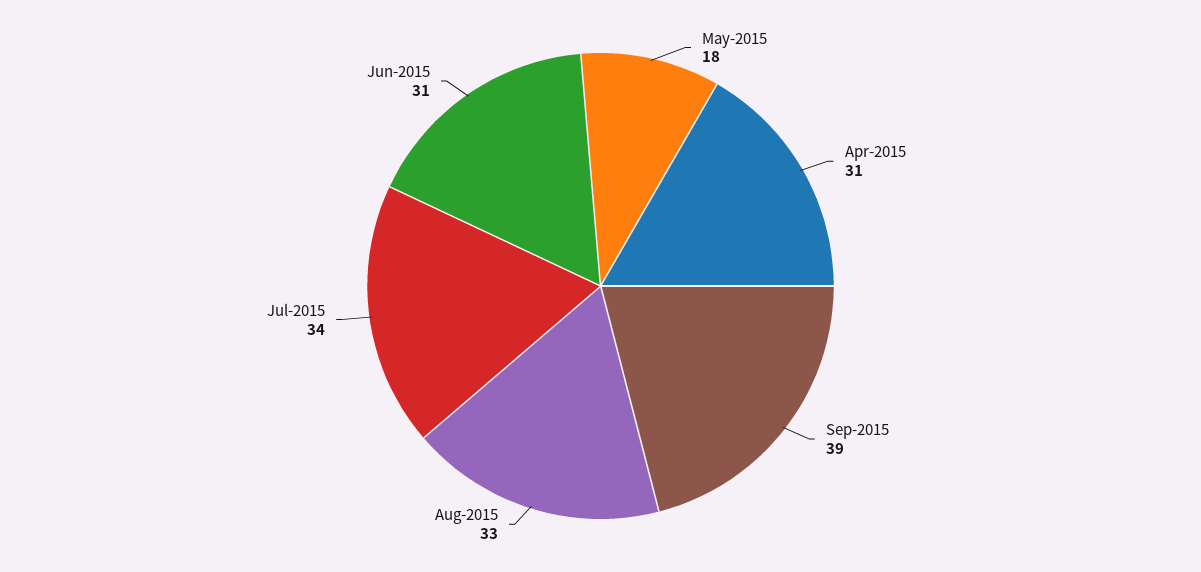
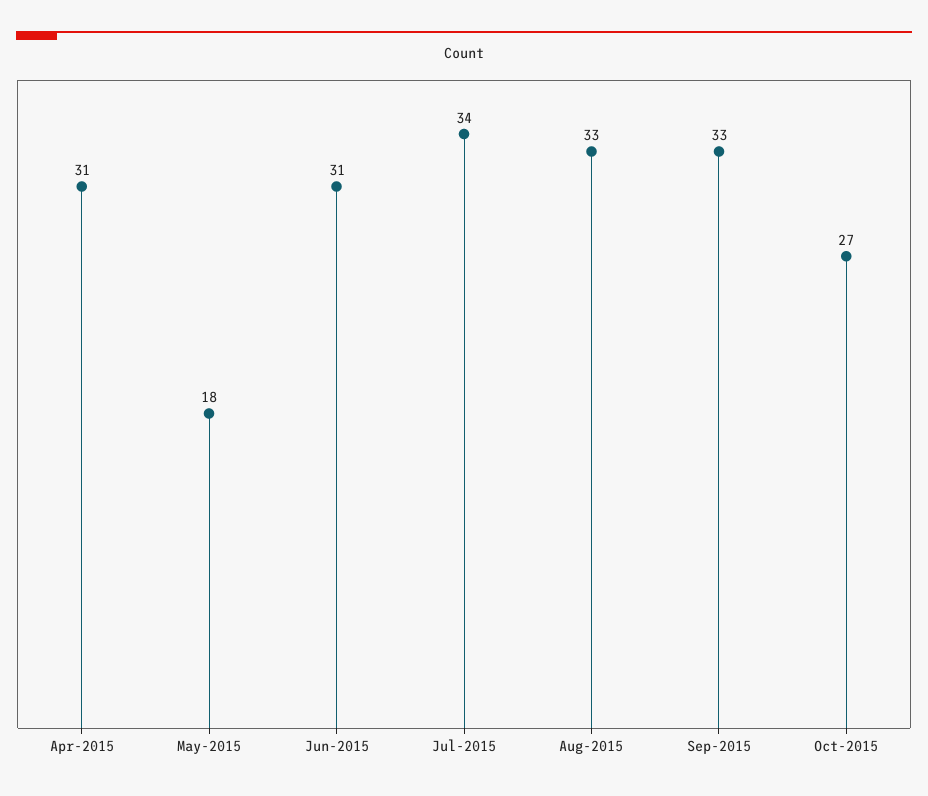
Sep-2015: 39 -> 33
Oct-2015: none -> 27

